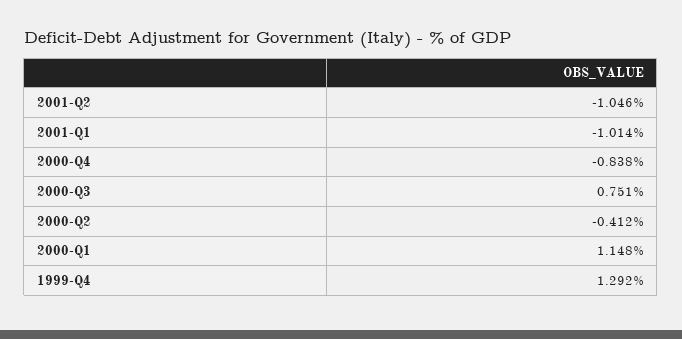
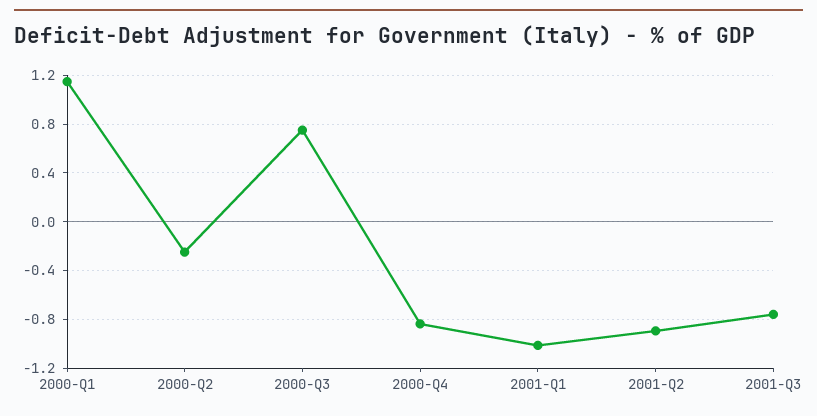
2001-Q2: -1.046 -> -0.9
2000-Q2: -0.412 -> -0.25
1999-Q4: 1.292 -> none
2001-Q3: none -> -0.75

